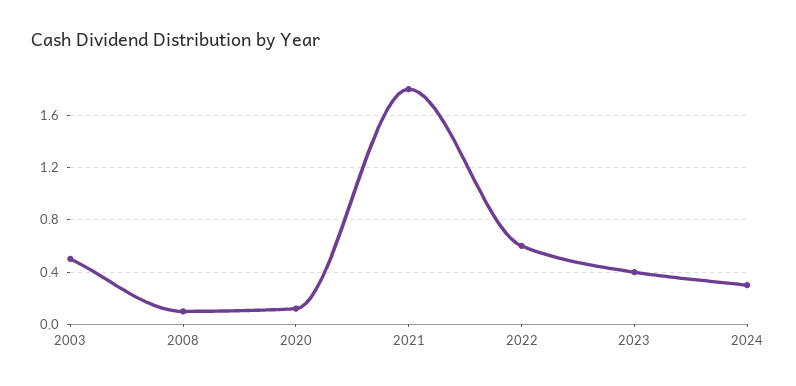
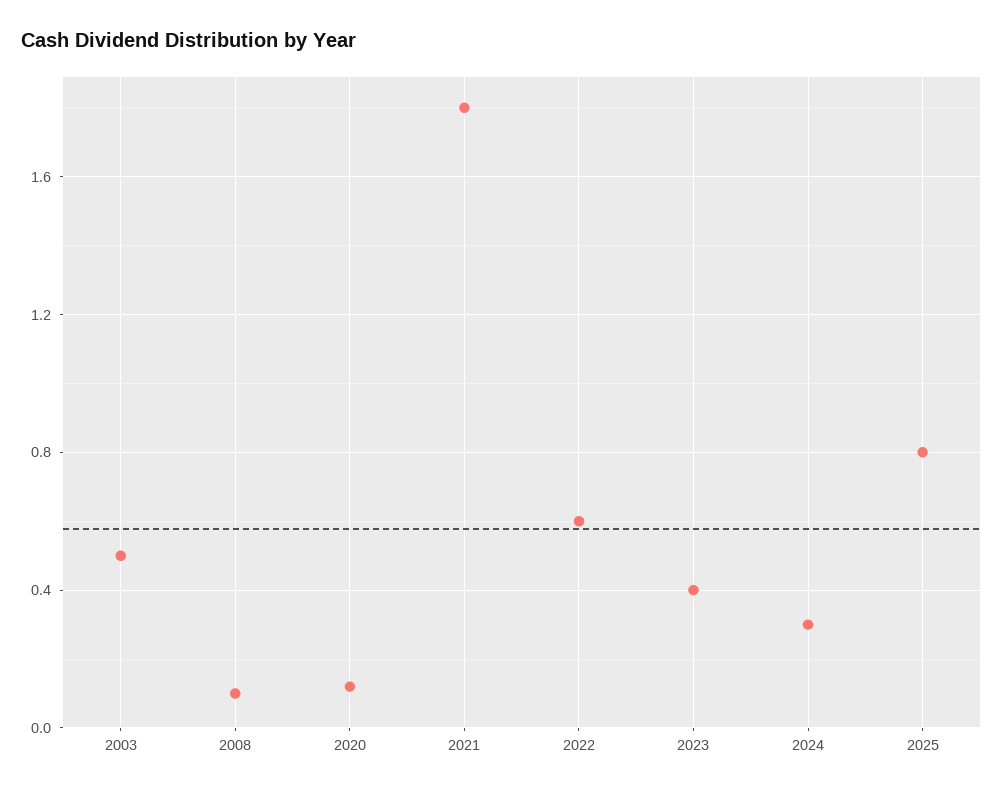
2025: none -> 0.8

